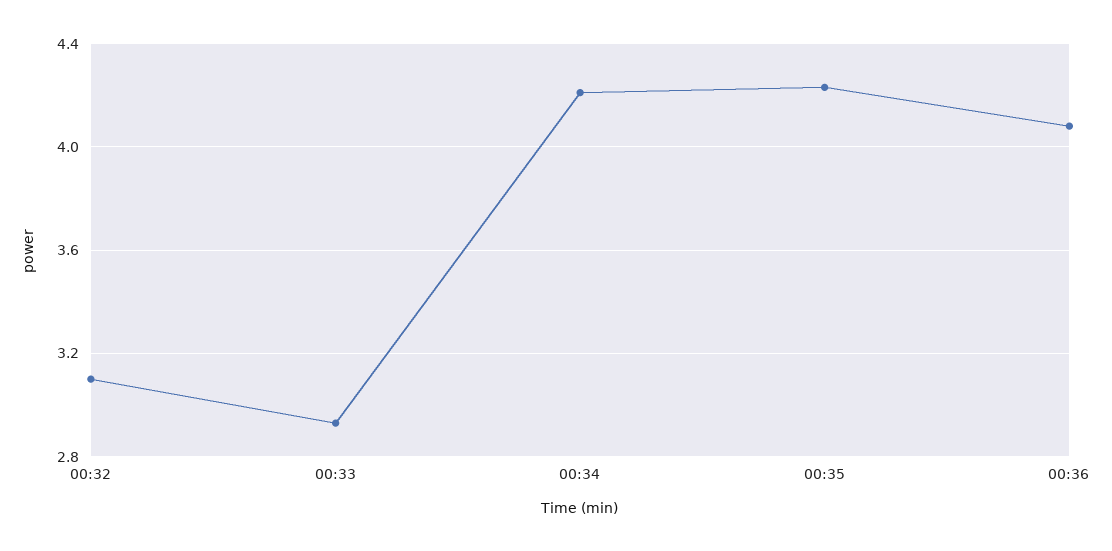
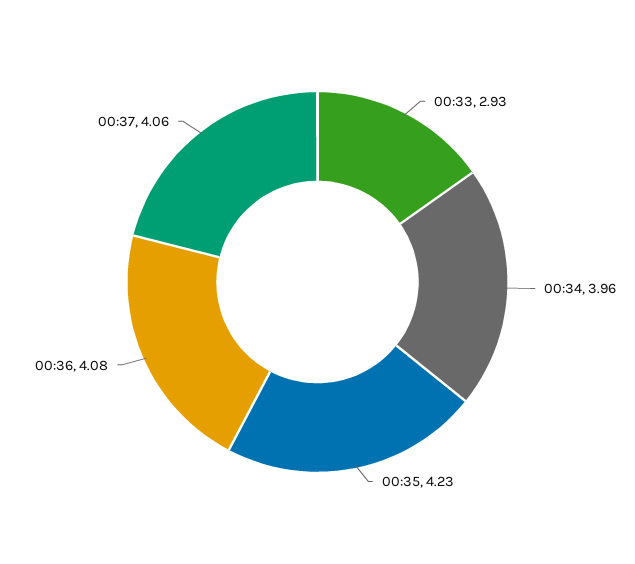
00:32: 3.1 -> none
00:34: 4.2 -> 3.96
00:37: none -> 4.06

